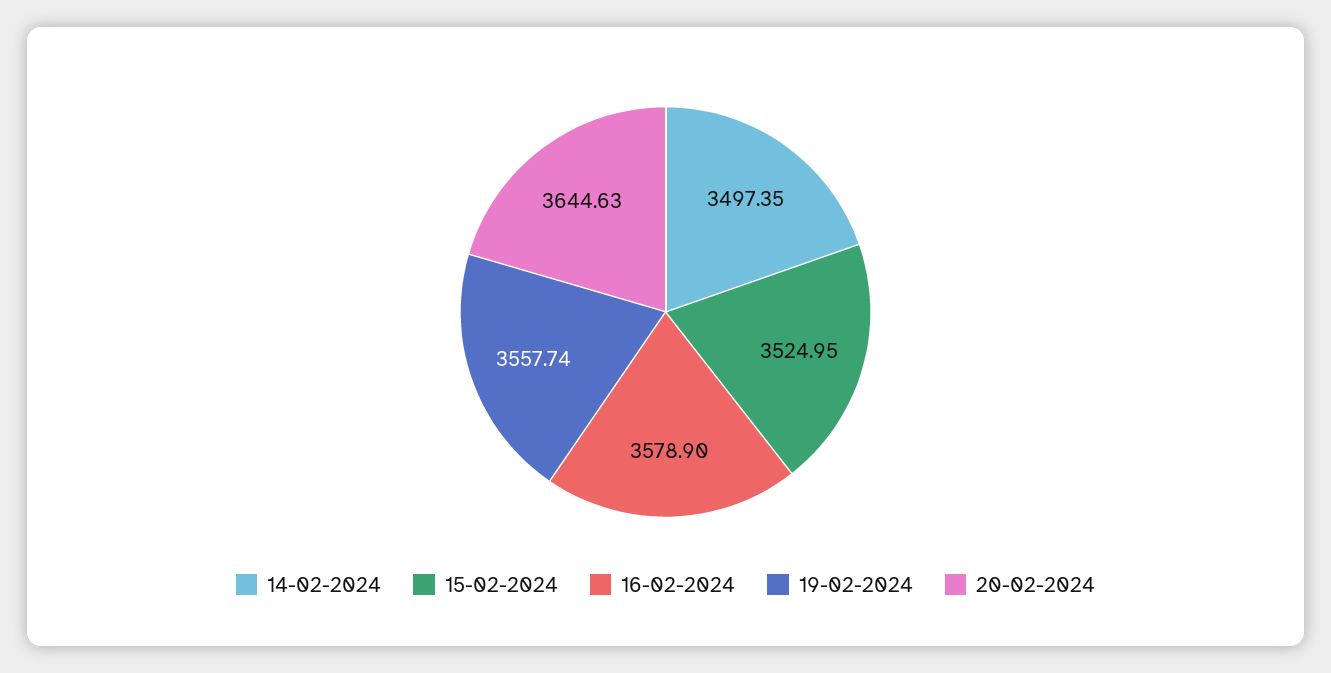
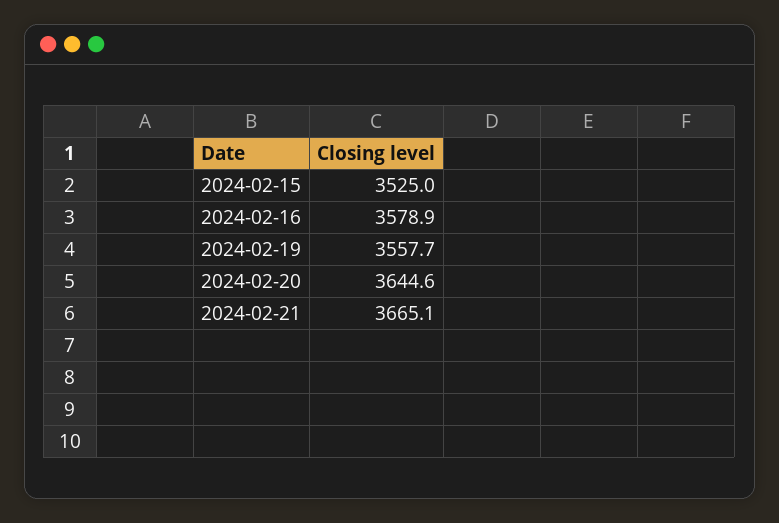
14-02-2024: 3497.35 -> none
2024-02-21: none -> 3665.1

